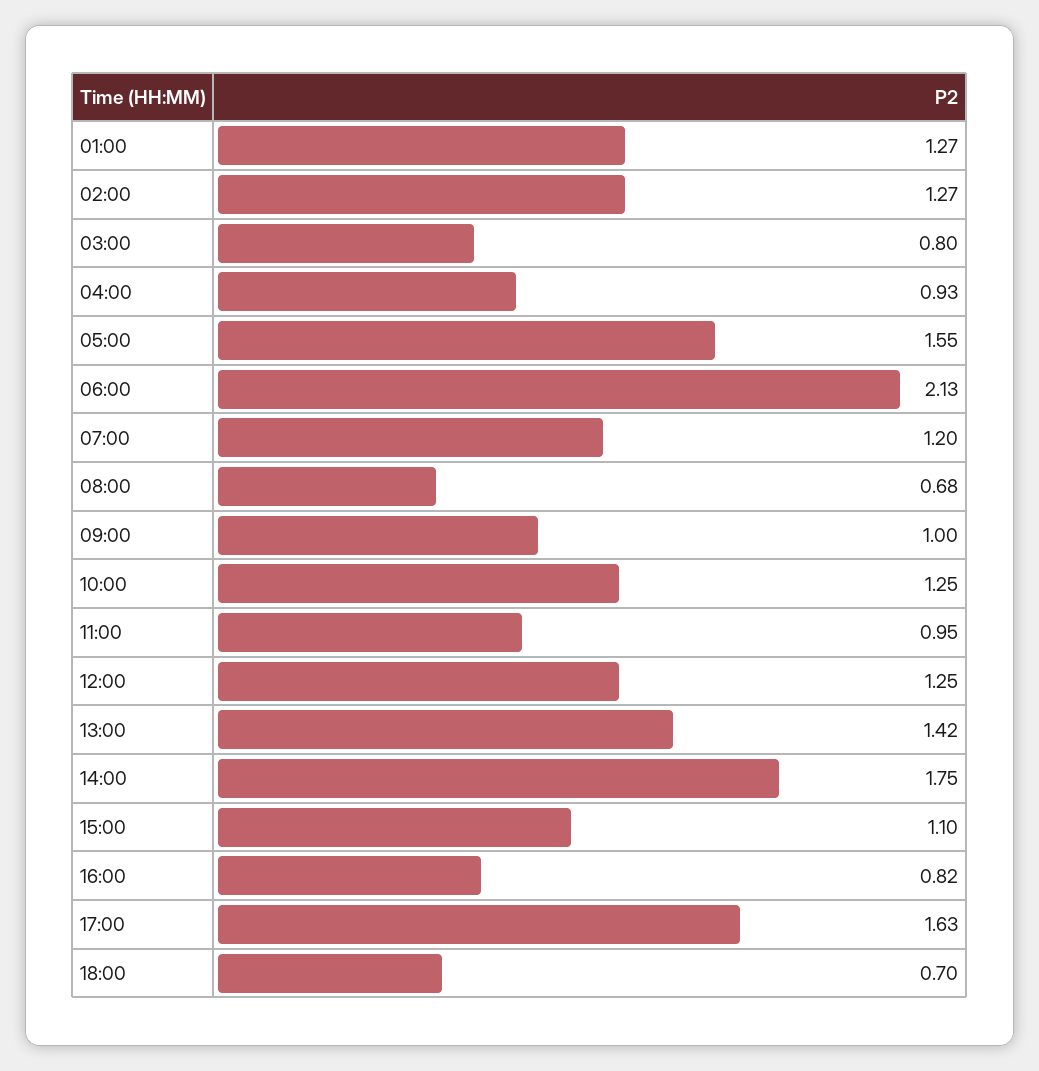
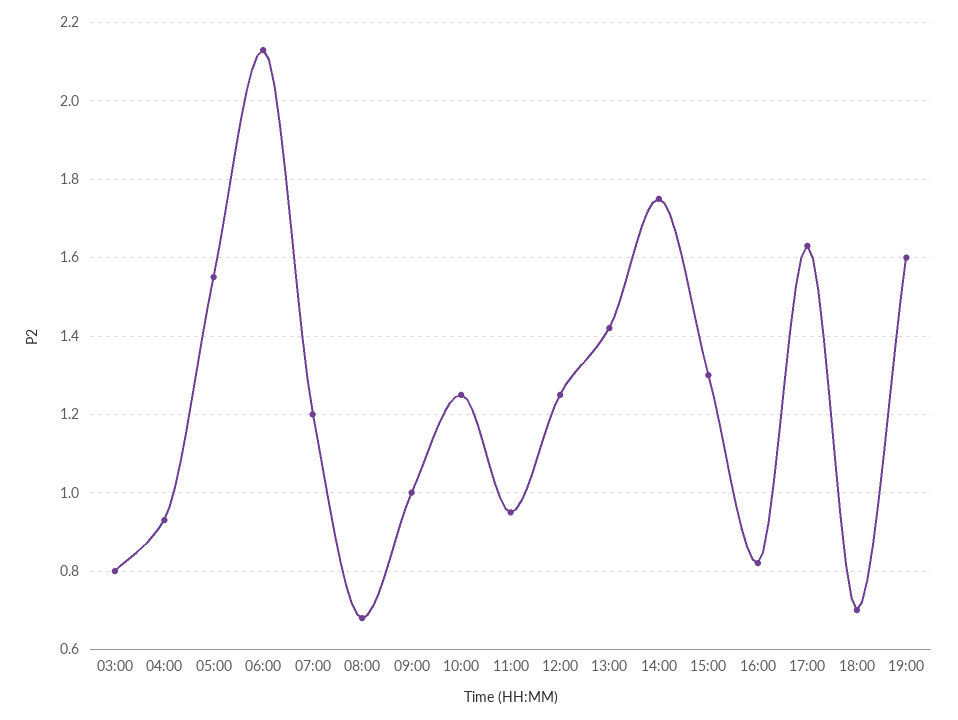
01:00: 1.27 -> none
02:00: 1.27 -> none
15:00: 1.1 -> 1.3
19:00: none -> 1.6

